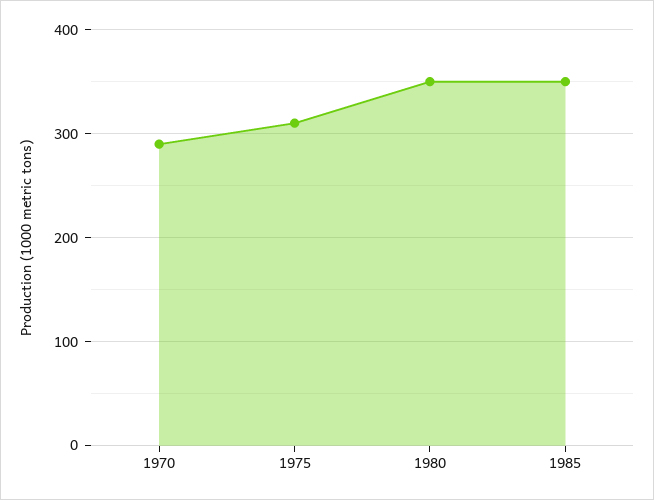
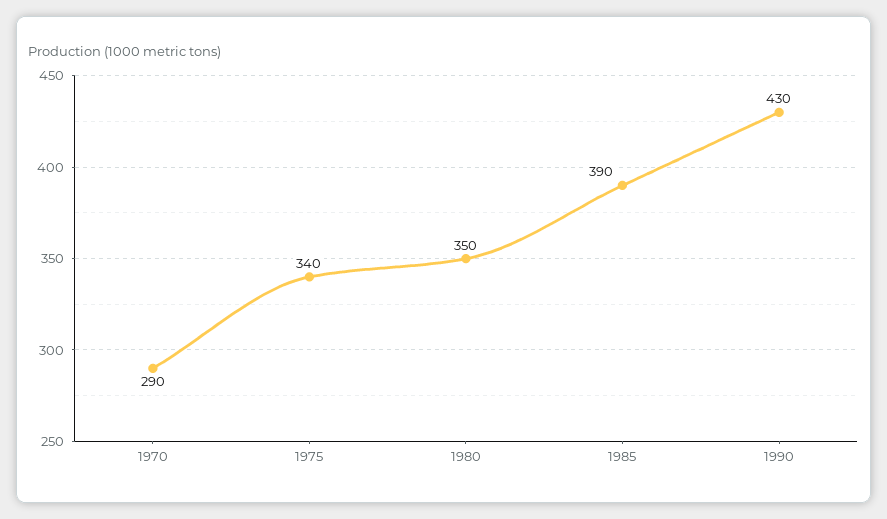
1975: 310 -> 340
1985: 350 -> 390
1990: none -> 430

